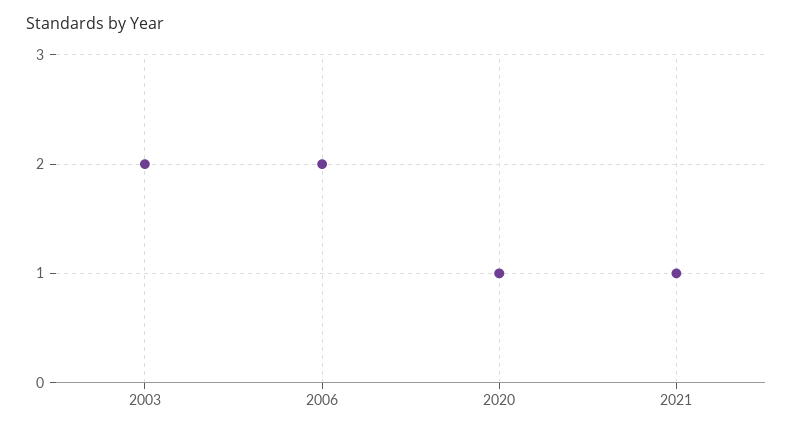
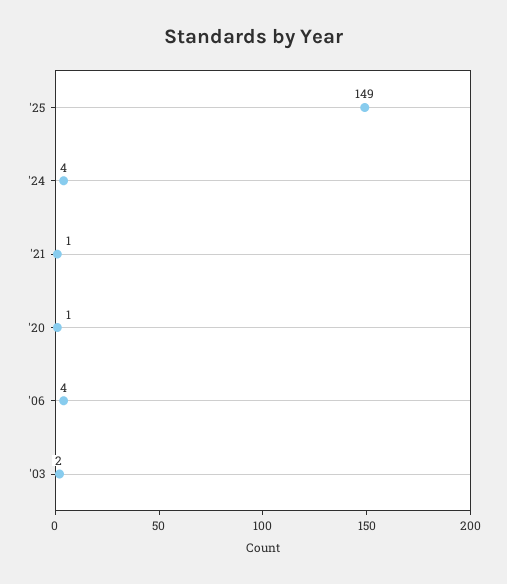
2006: 2 -> 4
'25: none -> 149
'24: none -> 4

